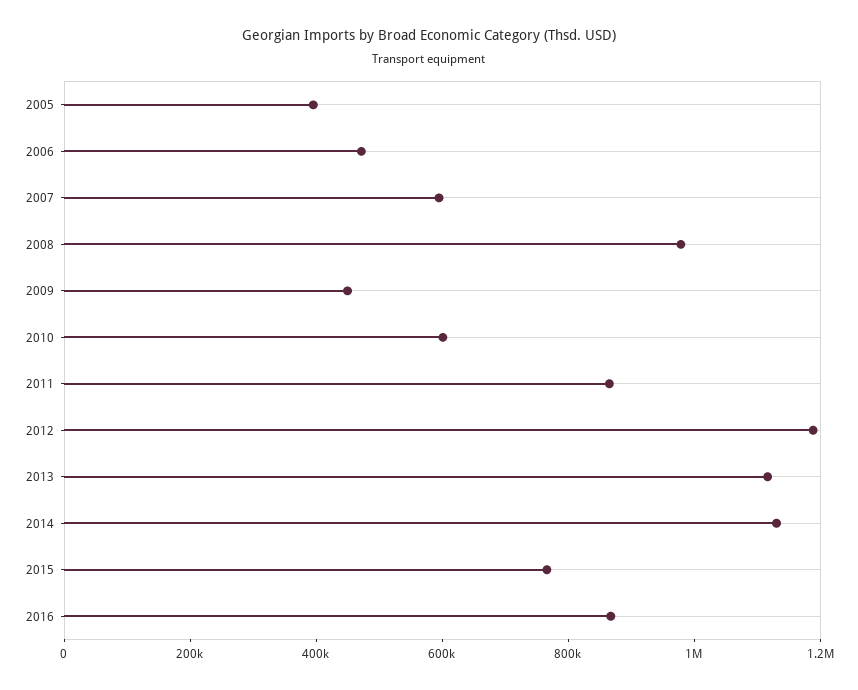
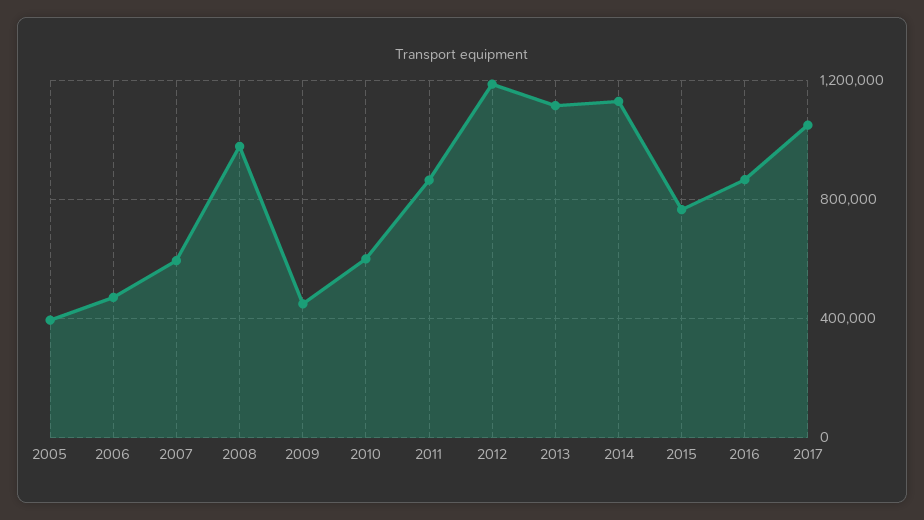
2017: none -> 1050000

